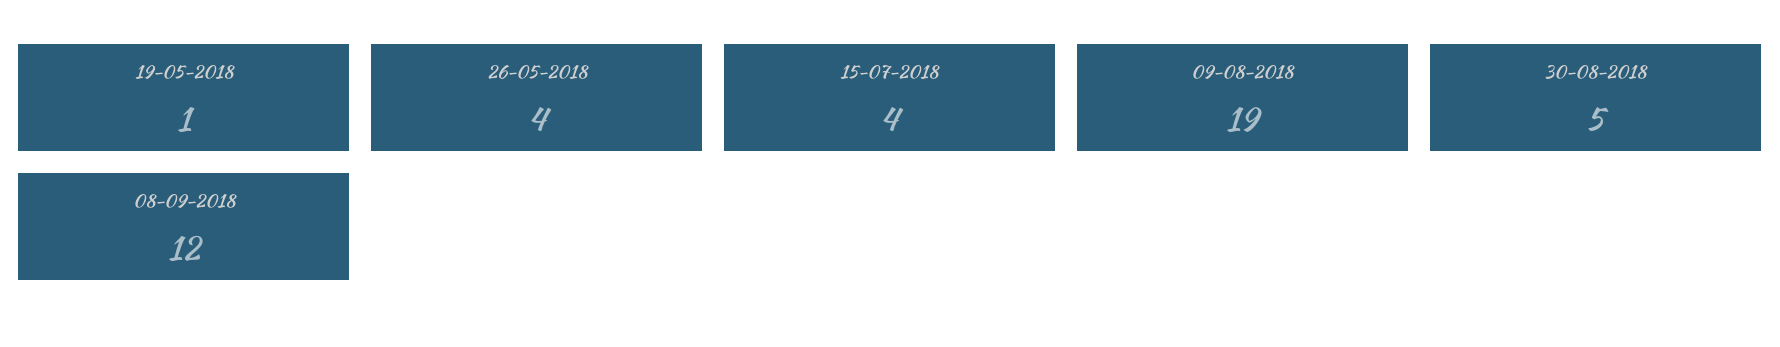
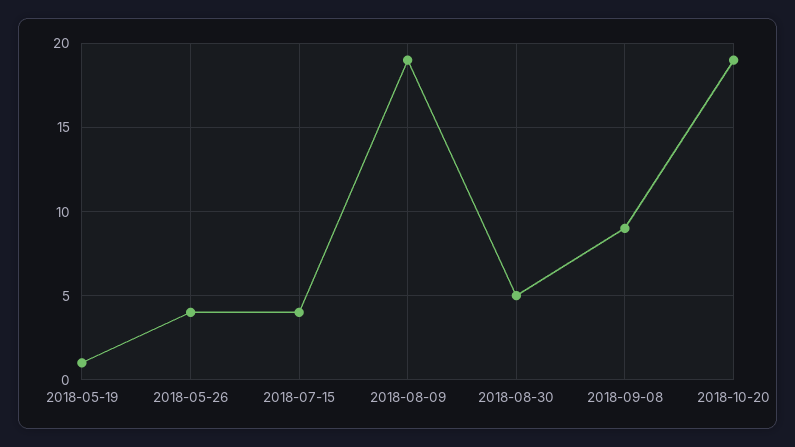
08-09-2018: 12 -> 9
2018-10-20: none -> 19

